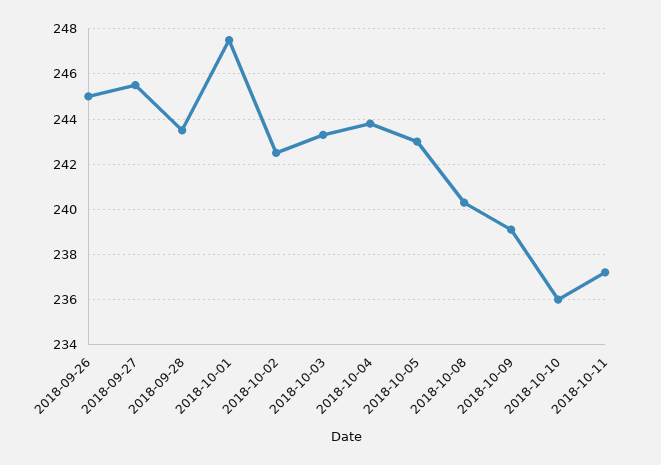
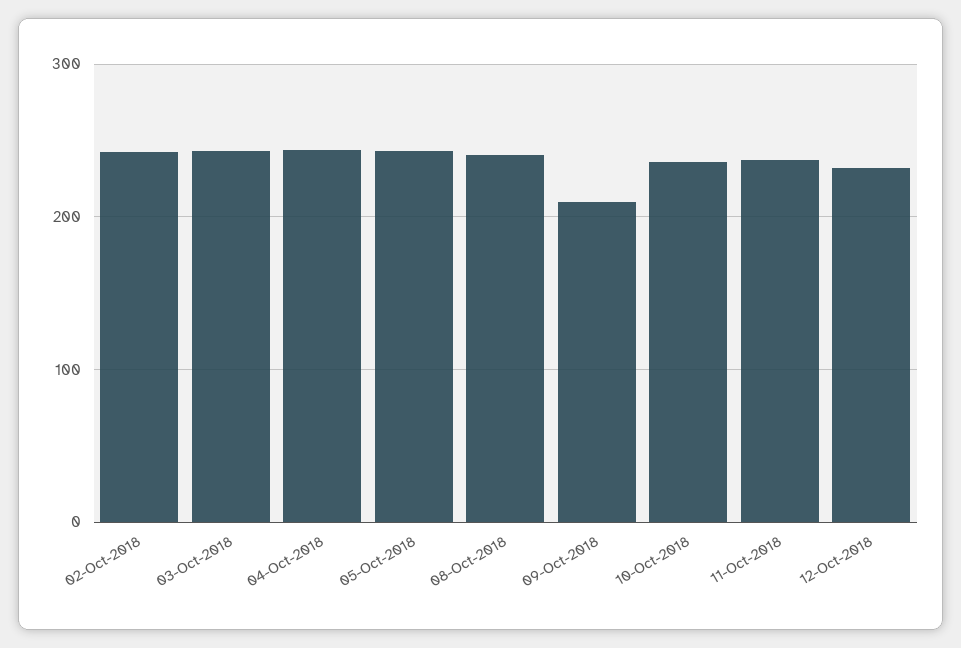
2018-09-26: 245 -> none
2018-09-27: 245.5 -> none
2018-09-28: 243.5 -> none
2018-10-01: 247.5 -> none
2018-10-09: 239 -> 210
12-Oct-2018: none -> 230

